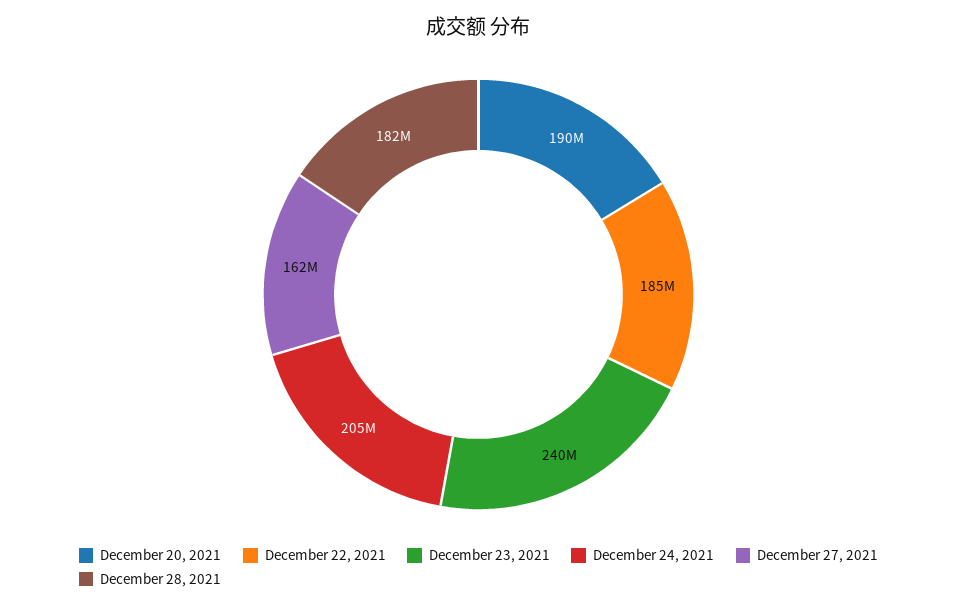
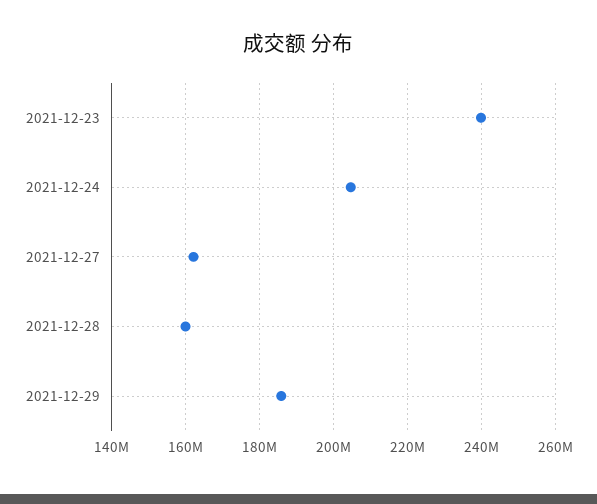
December 20, 2021: 190000000 -> none
December 22, 2021: 185000000 -> none
December 28, 2021: 182000000 -> 160000000
2021-12-29: none -> 186000000

